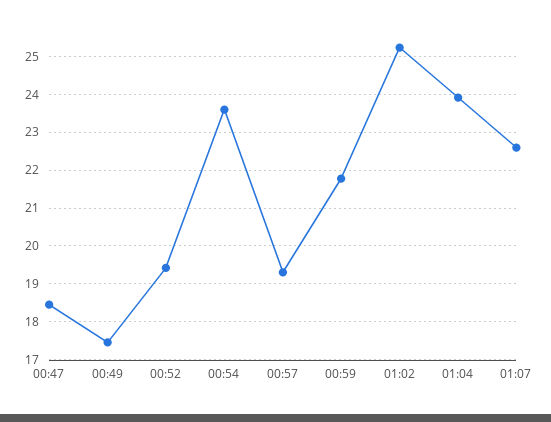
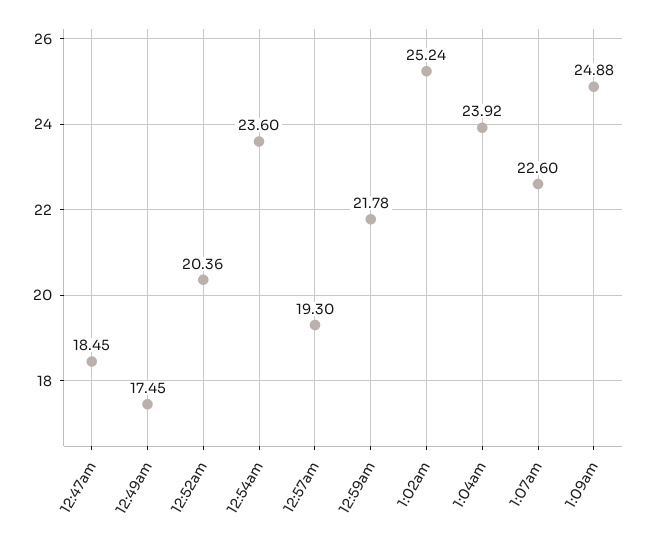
00:52: 19.4 -> 20.36
1:09am: none -> 24.88

